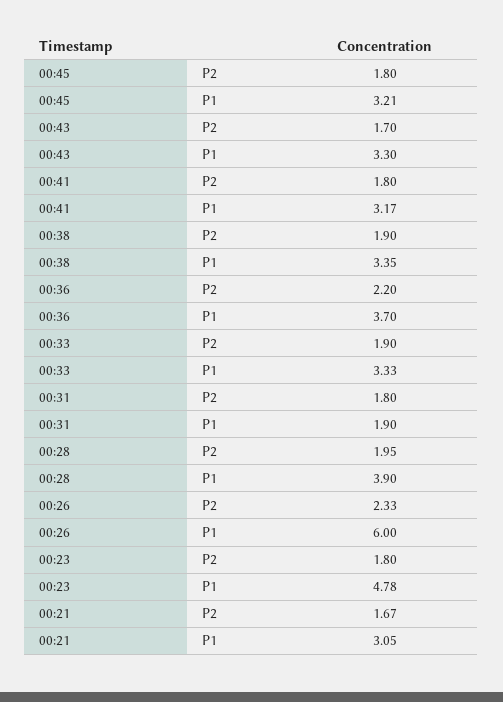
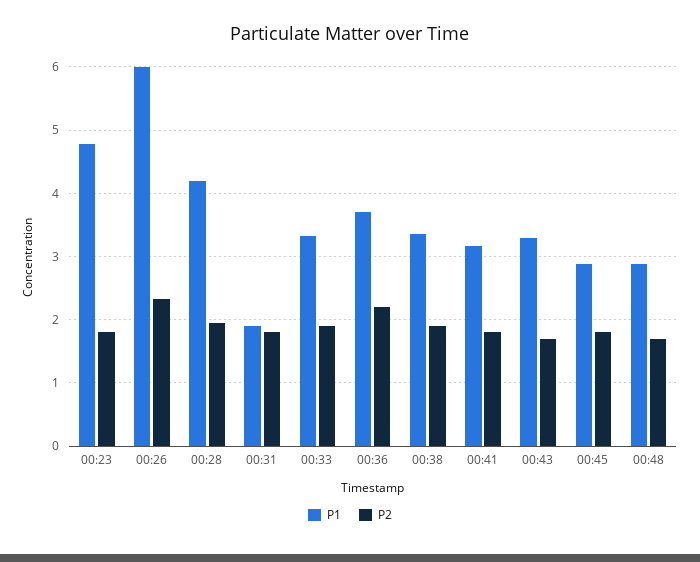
P1, 00:45: 3.21 -> 2.9
P1, 00:28: 3.9 -> 4.2
P2, 00:21: 1.67 -> none
P1, 00:21: 3.05 -> none
P1, 00:48: none -> 2.9
P2, 00:48: none -> 1.7

